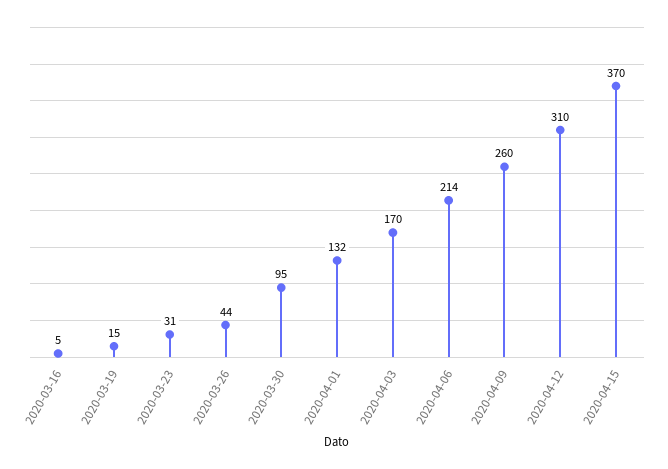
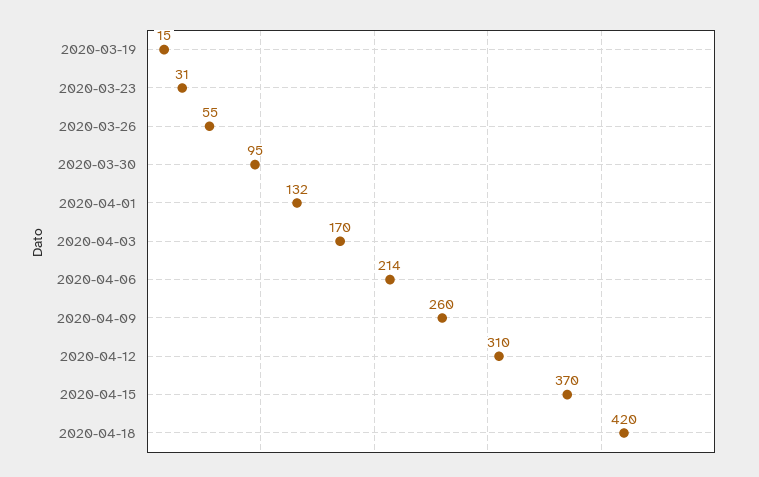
2020-03-16: 5 -> none
2020-03-26: 44 -> 55
2020-04-18: none -> 420

